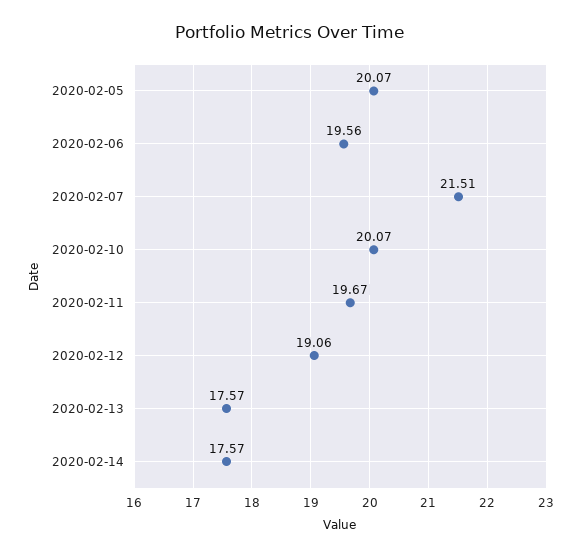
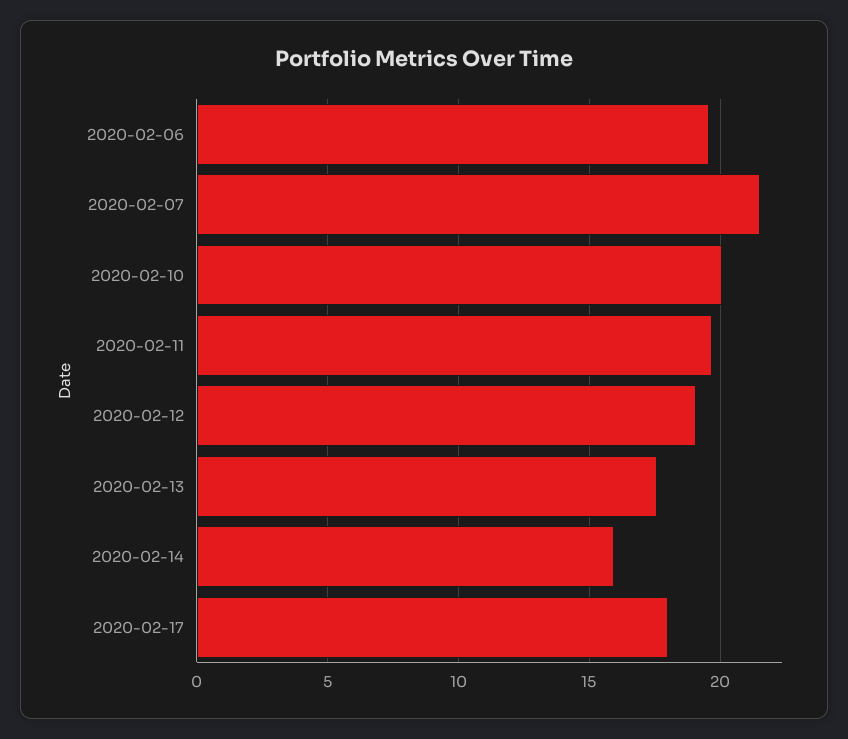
2020-02-05: 20.07 -> none
2020-02-14: 17.57 -> 16
2020-02-17: none -> 18

